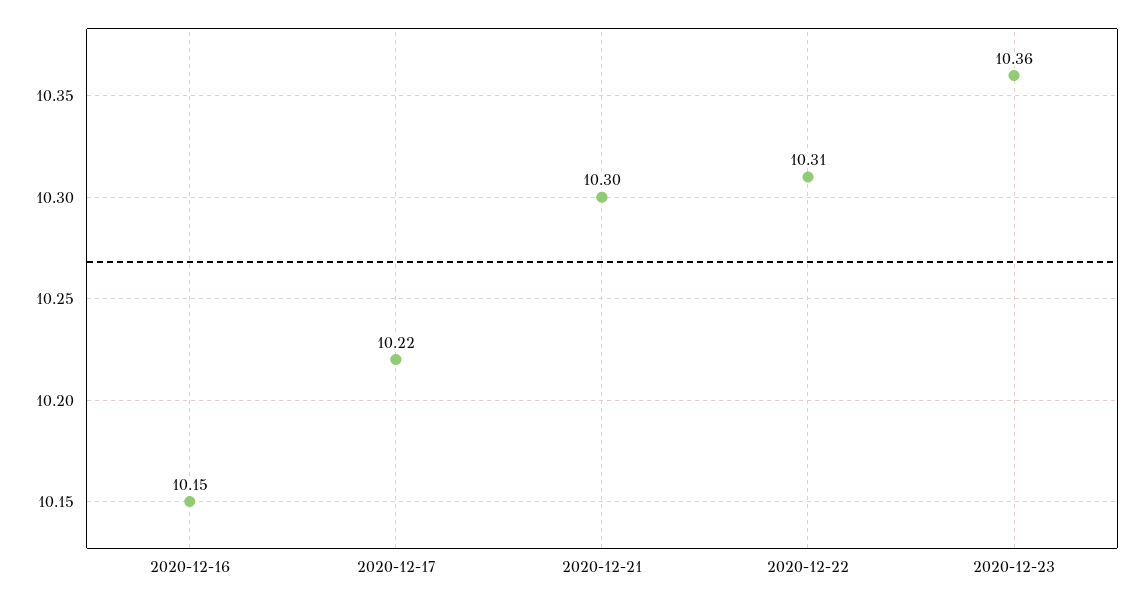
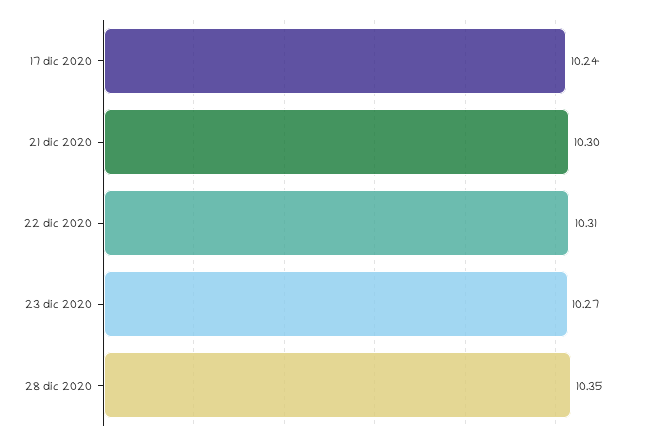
2020-12-16: 10.15 -> none
2020-12-17: 10.22 -> 10.24
2020-12-23: 10.36 -> 10.27
28 dic 2020: none -> 10.35

